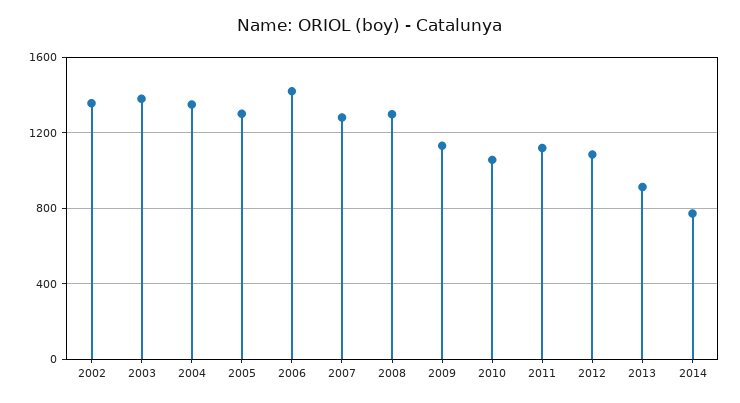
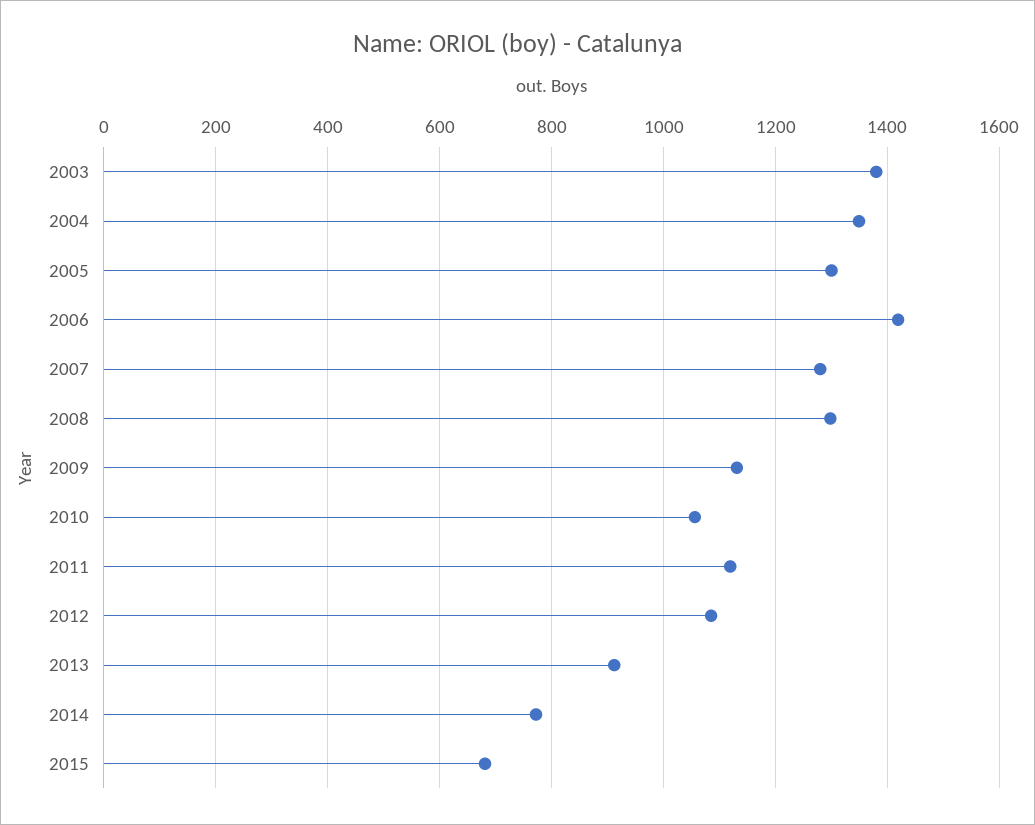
2002: 1350 -> none
2015: none -> 680

